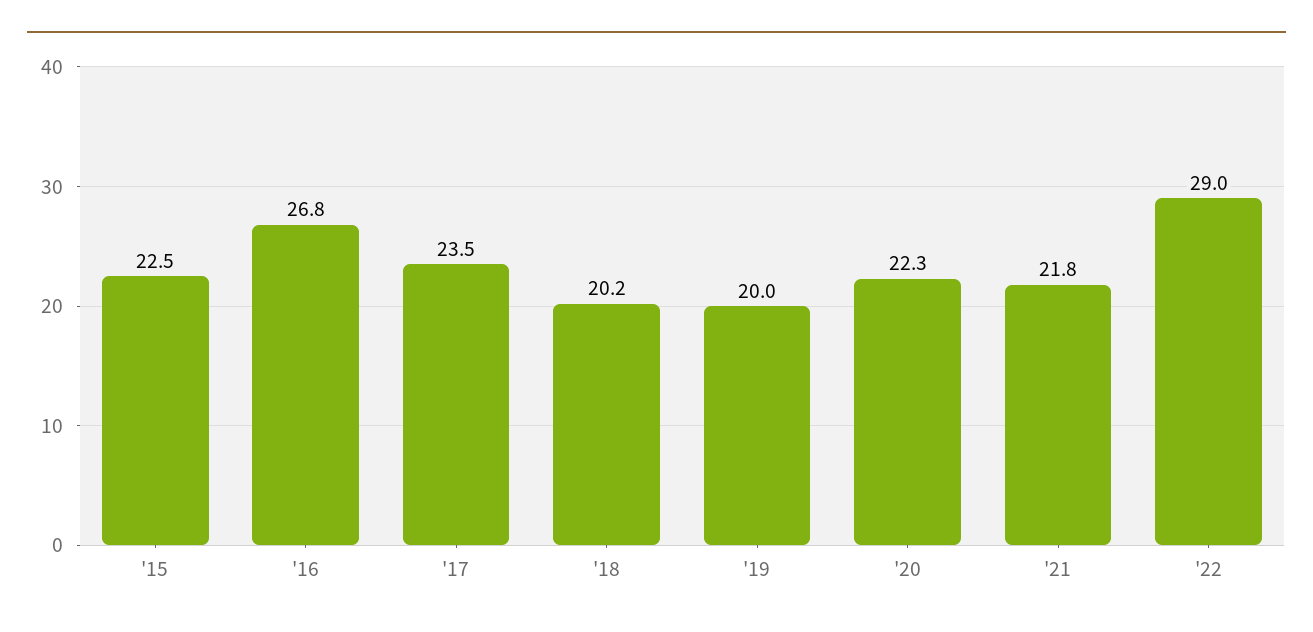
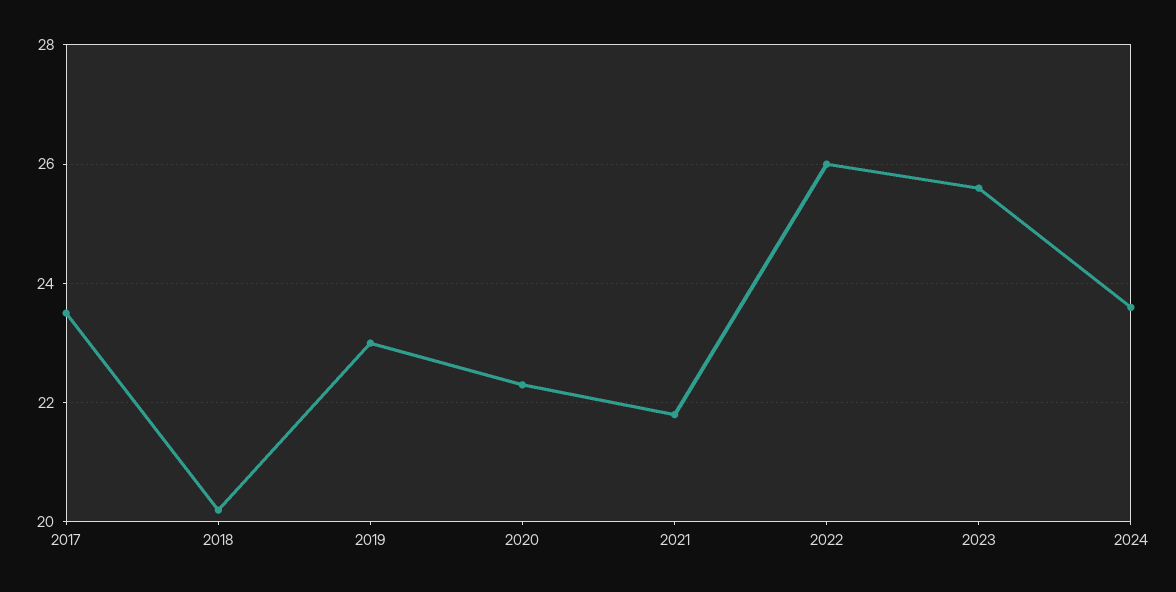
'15: 22.5 -> none
'16: 26.8 -> none
'19: 20 -> 23
'22: 29 -> 26
2023: none -> 25.5
2024: none -> 23.5

